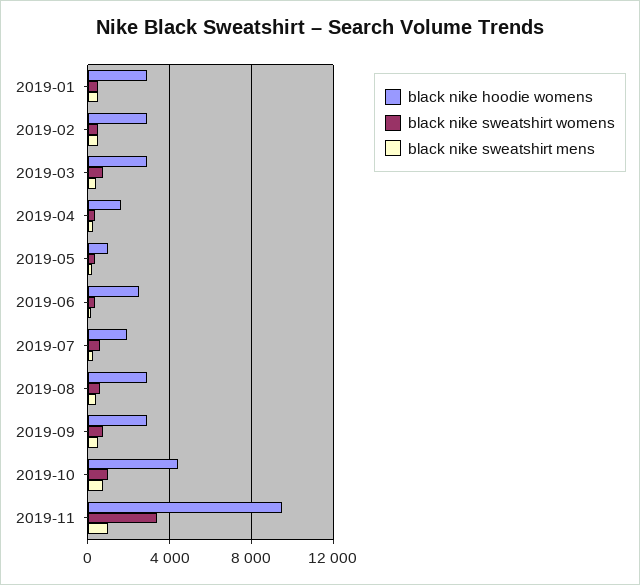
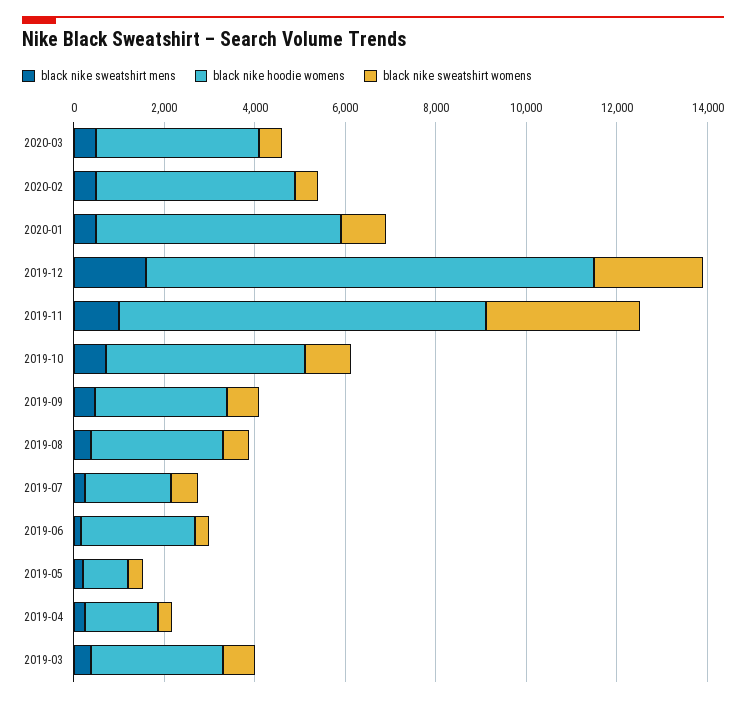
black nike hoodie womens, 2019-01: 3000 -> none
black nike sweatshirt womens, 2019-01: 500 -> none
black nike sweatshirt mens, 2019-01: 500 -> none
black nike hoodie womens, 2019-02: 3000 -> none
black nike sweatshirt womens, 2019-02: 500 -> none
black nike sweatshirt mens, 2019-02: 500 -> none
black nike hoodie womens, 2019-11: 9500 -> 8000
black nike sweatshirt mens, 2020-03: none -> 500
black nike hoodie womens, 2020-03: none -> 3500
black nike sweatshirt womens, 2020-03: none -> 500
black nike sweatshirt mens, 2020-02: none -> 500
black nike hoodie womens, 2020-02: none -> 4500
black nike sweatshirt womens, 2020-02: none -> 500
black nike sweatshirt mens, 2020-01: none -> 500
black nike hoodie womens, 2020-01: none -> 5500
black nike sweatshirt womens, 2020-01: none -> 1000
black nike sweatshirt mens, 2019-12: none -> 1500
black nike hoodie womens, 2019-12: none -> 10000
black nike sweatshirt womens, 2019-12: none -> 2500

